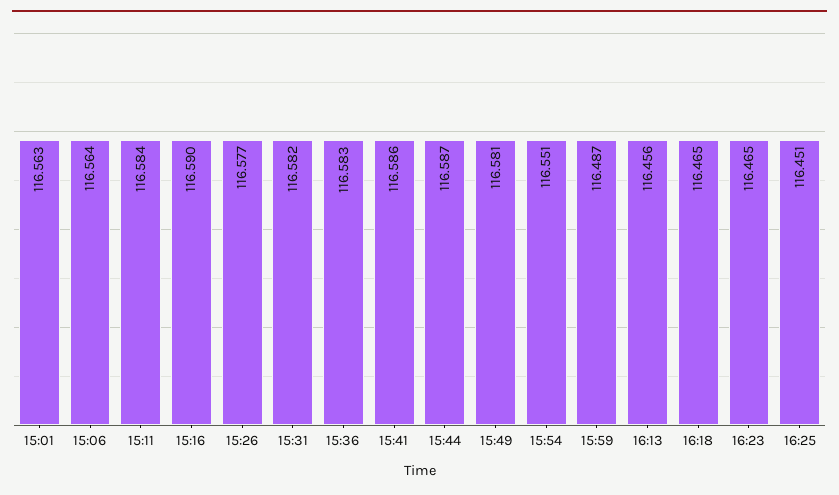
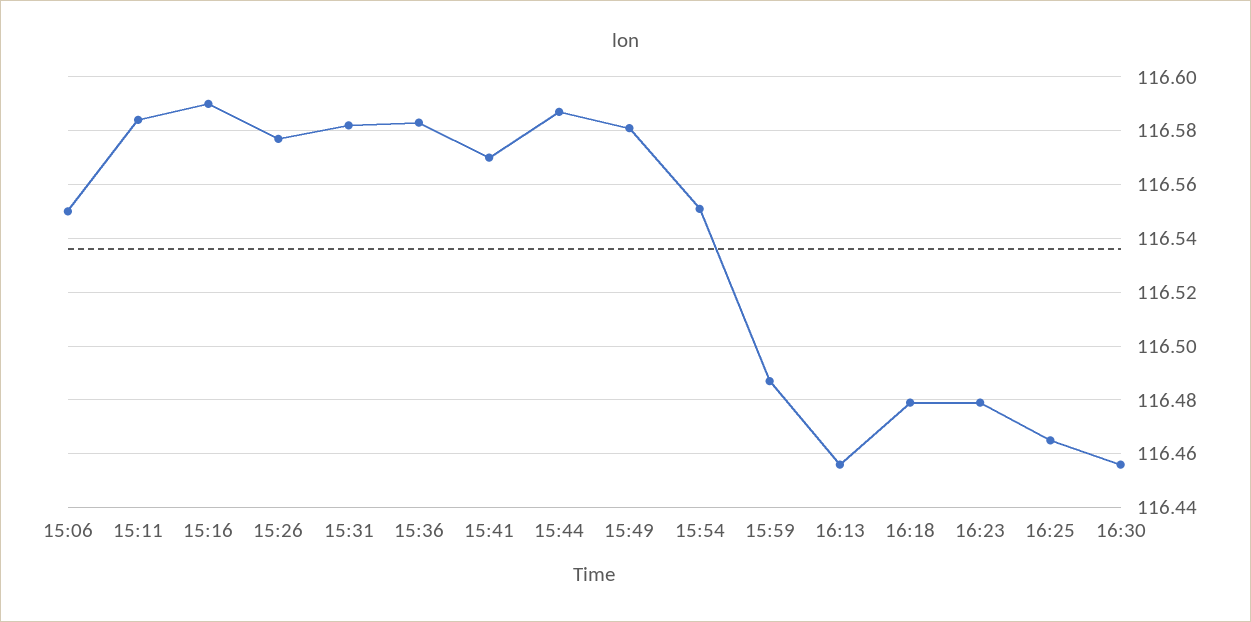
15:01: 116.563 -> none
15:06: 116.564 -> 116.55
15:41: 116.586 -> 116.57
16:18: 116.465 -> 116.48
16:23: 116.465 -> 116.48
16:25: 116.451 -> 116.465
16:30: none -> 116.455

